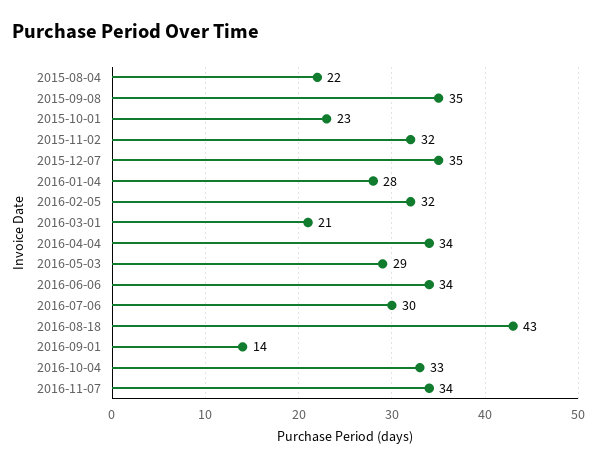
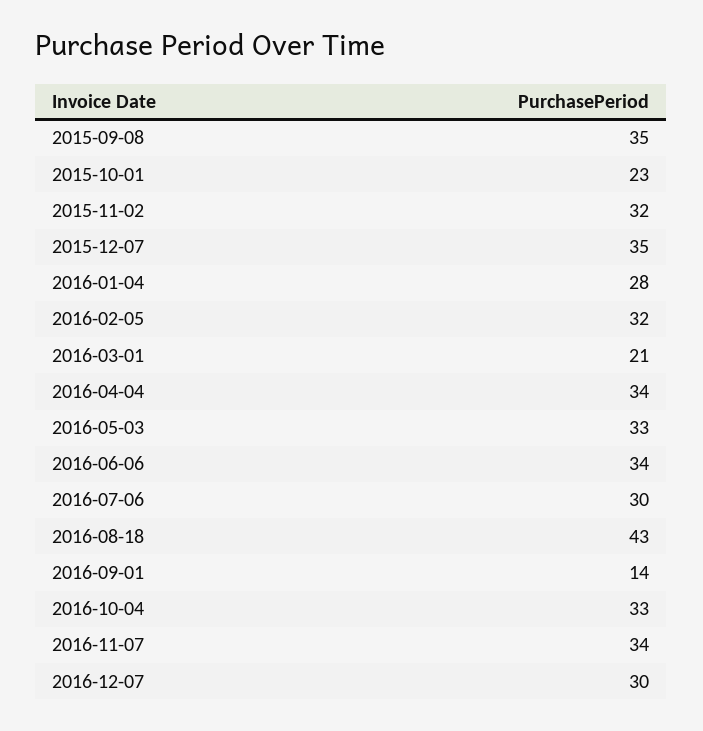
2015-08-04: 22 -> none
2016-05-03: 29 -> 33
2016-12-07: none -> 30

